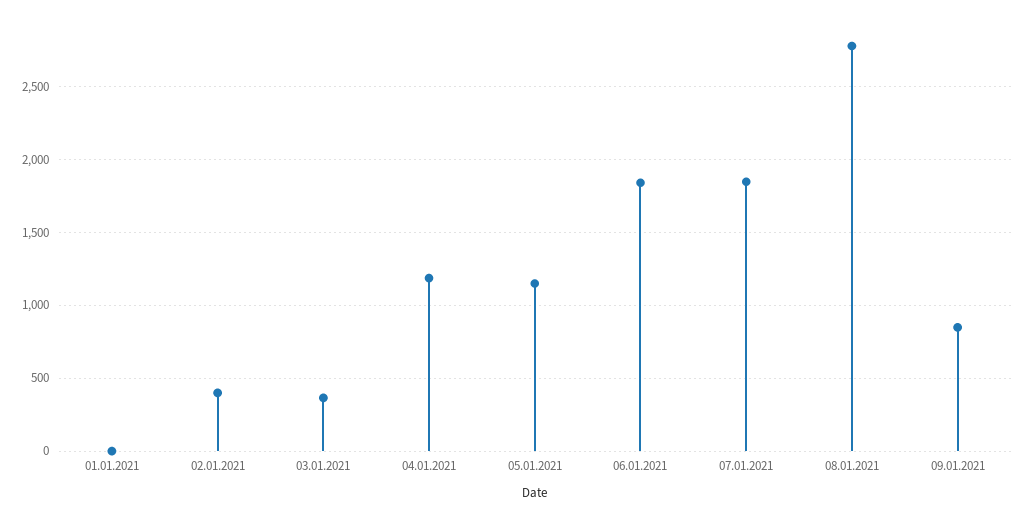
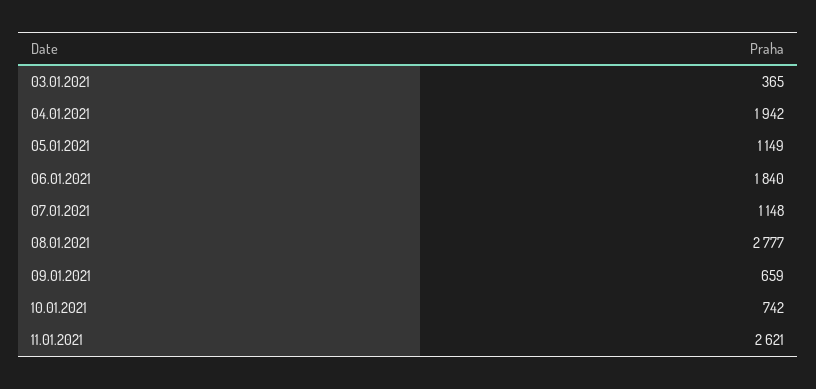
01.01.2021: 0 -> none
02.01.2021: 400 -> none
04.01.2021: 1200 -> 1942
07.01.2021: 1850 -> 1148
09.01.2021: 850 -> 659
10.01.2021: none -> 742
11.01.2021: none -> 2621

